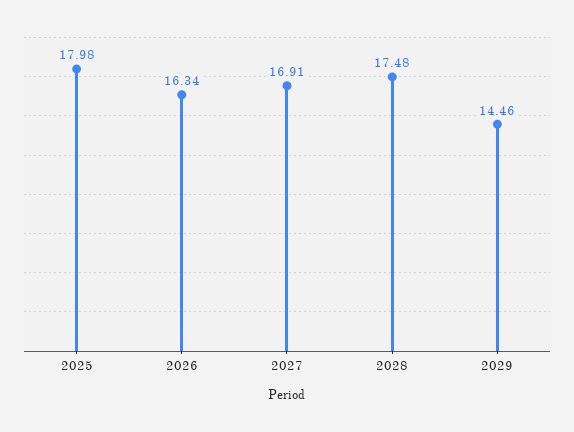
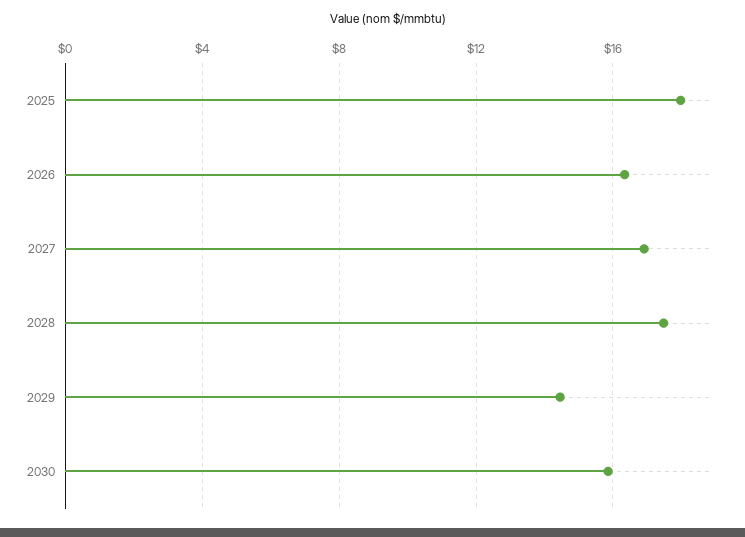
2030: none -> 16

